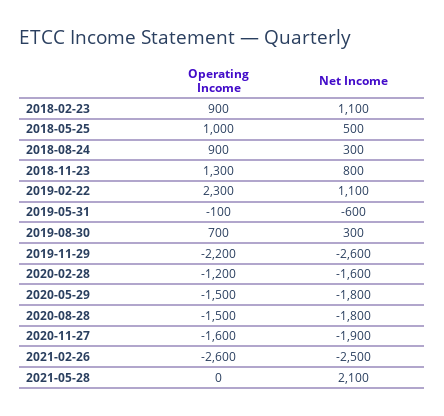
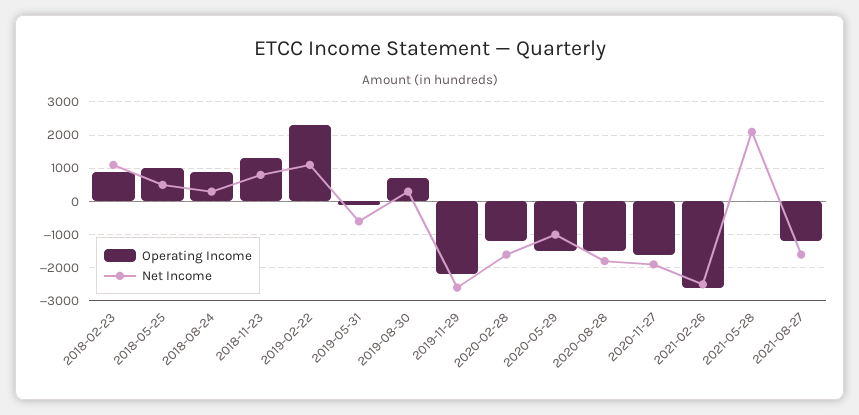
Net Income, 2020-05-29: -1800 -> -1000
Operating Income, 2021-08-27: none -> -1200
Net Income, 2021-08-27: none -> -1600

